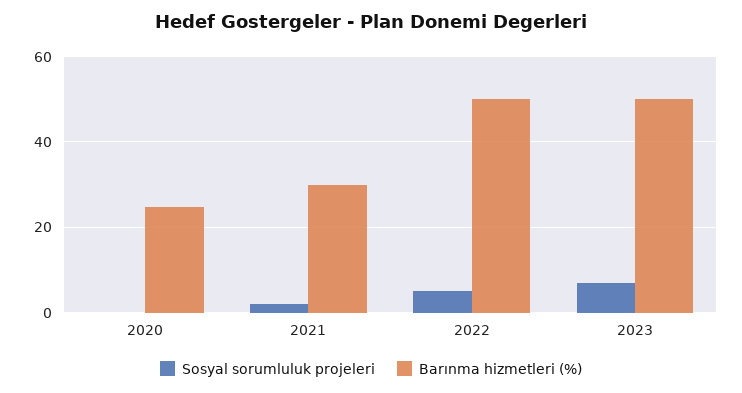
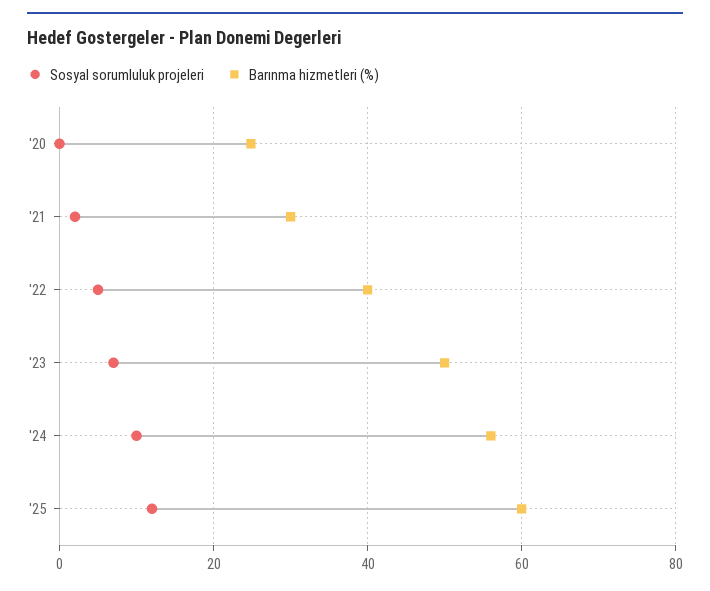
Barınma hizmetleri (%), 2022: 50 -> 40
Sosyal sorumluluk projeleri, '24: none -> 10
Barınma hizmetleri (%), '24: none -> 56
Sosyal sorumluluk projeleri, '25: none -> 12
Barınma hizmetleri (%), '25: none -> 60

